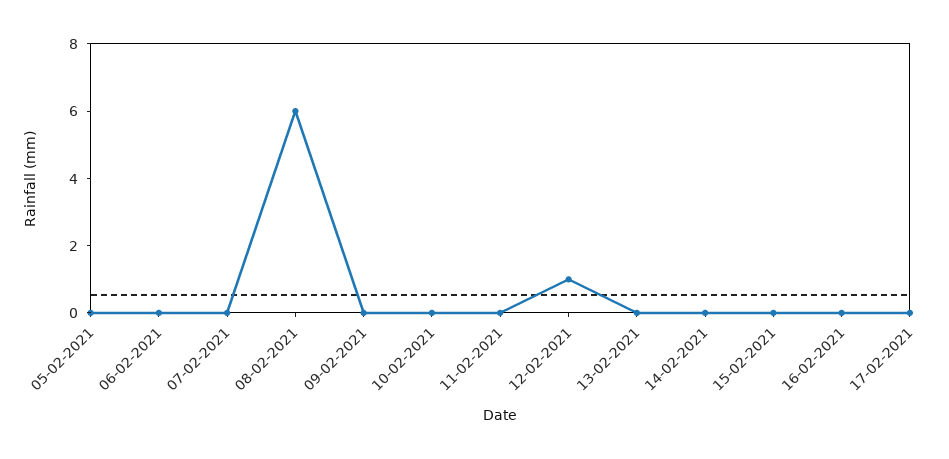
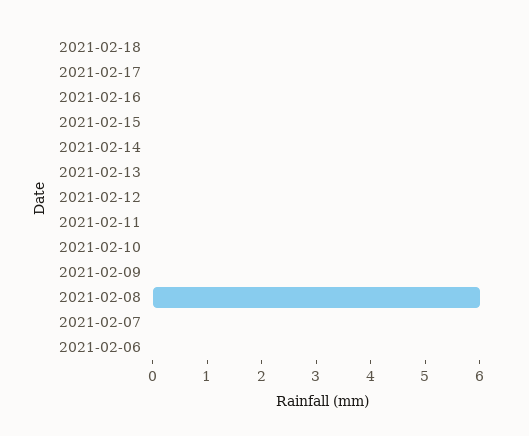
05-02-2021: 0 -> none
12-02-2021: 1 -> 0
2021-02-18: none -> 0

